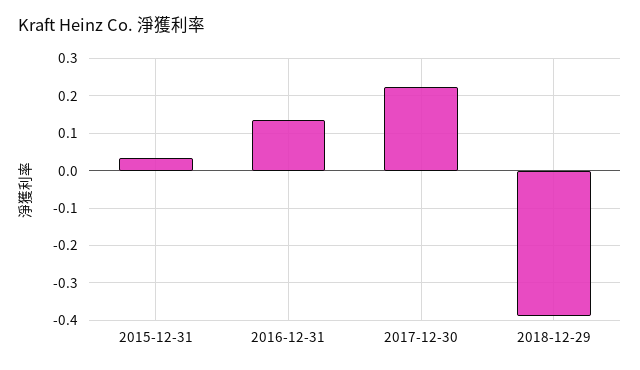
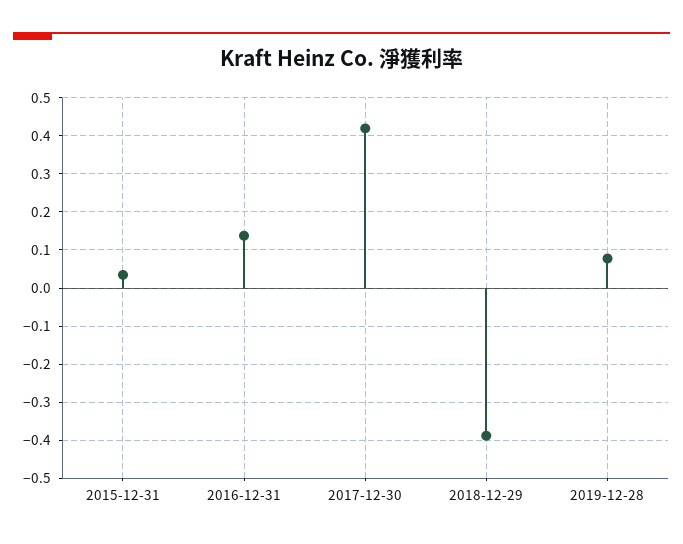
2017-12-30: 0.22 -> 0.42
2019-12-28: none -> 0.08

